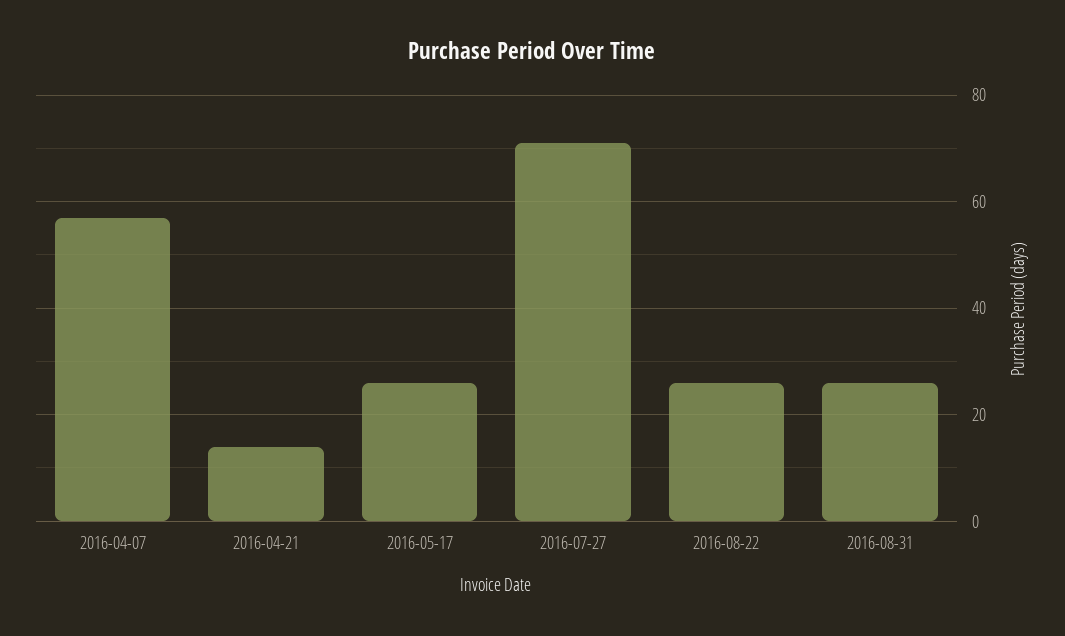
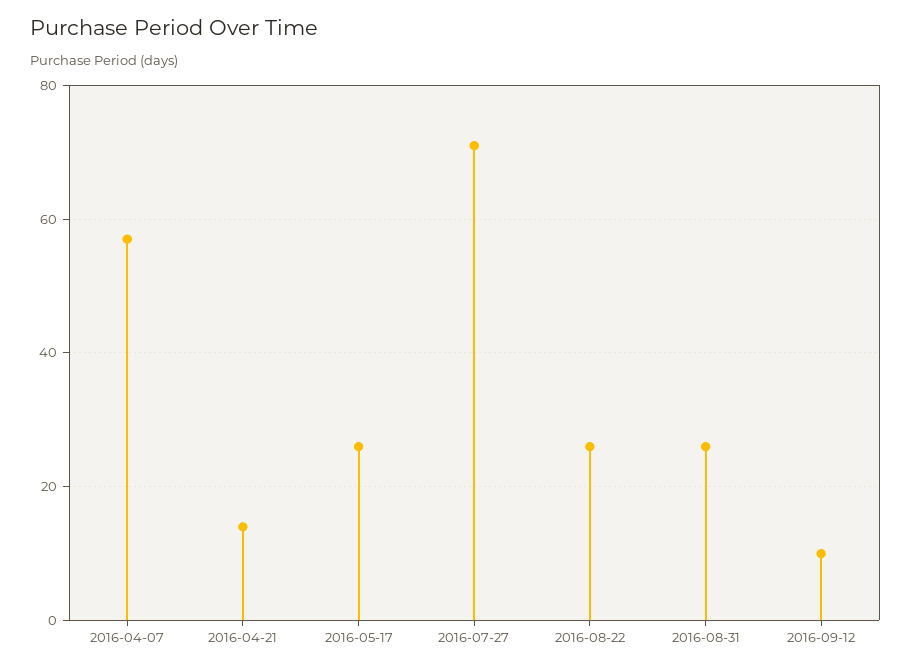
2016-09-12: none -> 10

